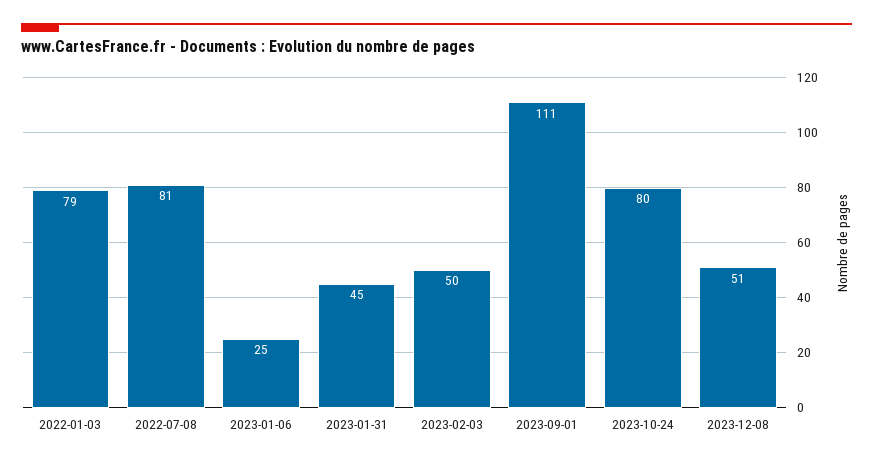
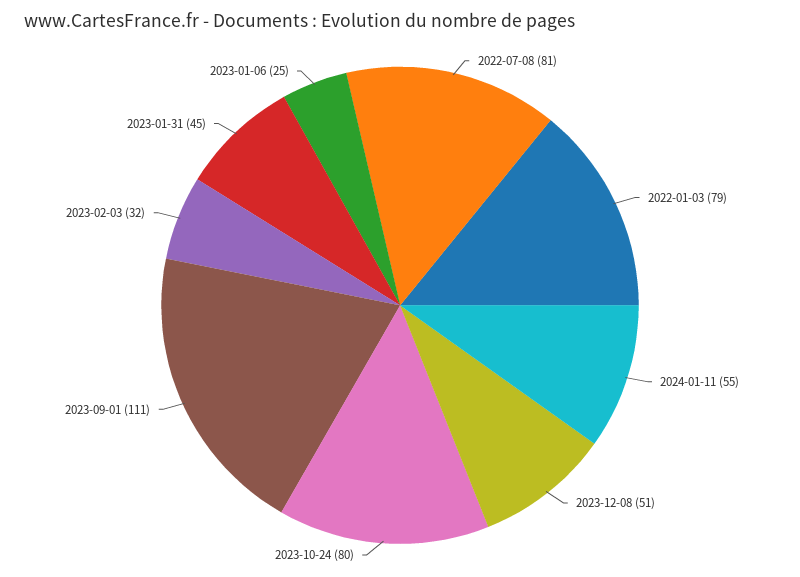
2023-02-03: 50 -> 32
2024-01-11: none -> 55

